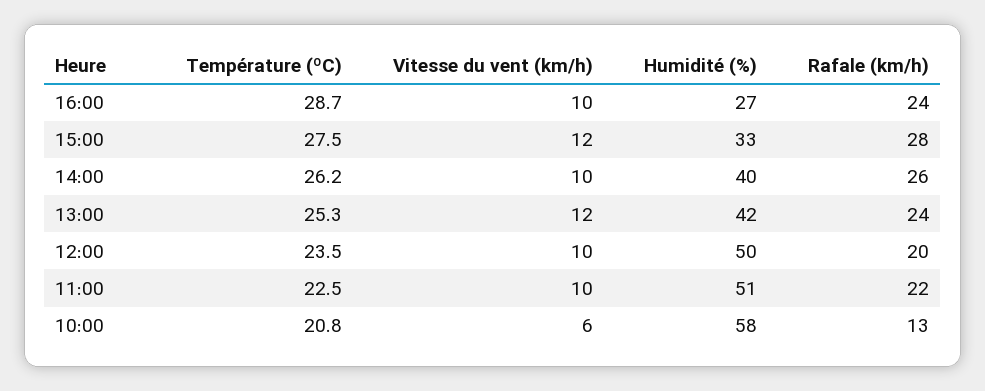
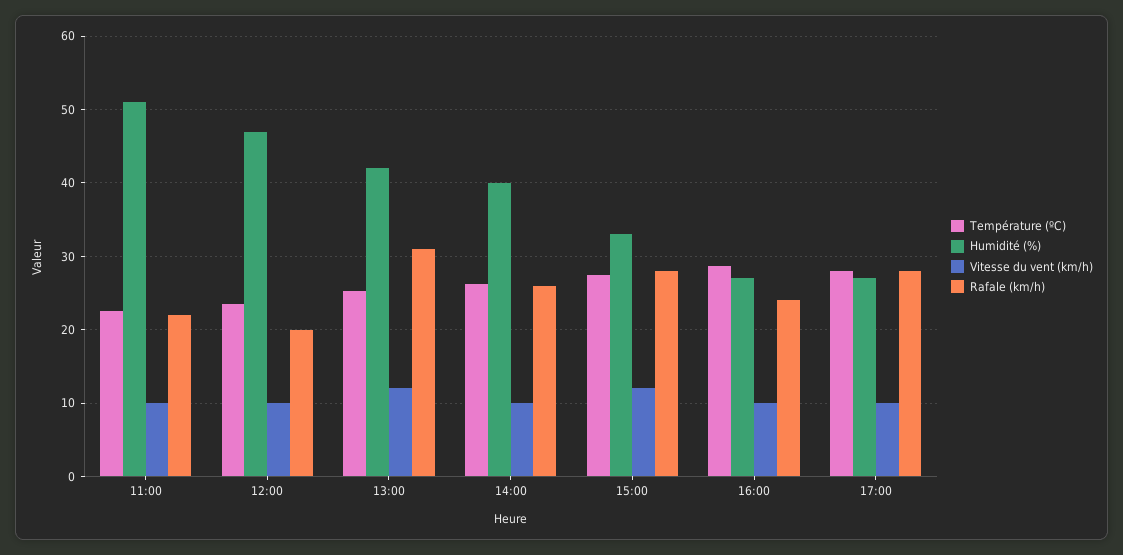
Rafale (km/h), 13:00: 24 -> 31
Humidité (%), 12:00: 50 -> 47
Température (ºC), 10:00: 20.8 -> none
Vitesse du vent (km/h), 10:00: 6 -> none
Humidité (%), 10:00: 58 -> none
Rafale (km/h), 10:00: 13 -> none
Température (ºC), 17:00: none -> 28
Humidité (%), 17:00: none -> 27
Vitesse du vent (km/h), 17:00: none -> 10
Rafale (km/h), 17:00: none -> 28

